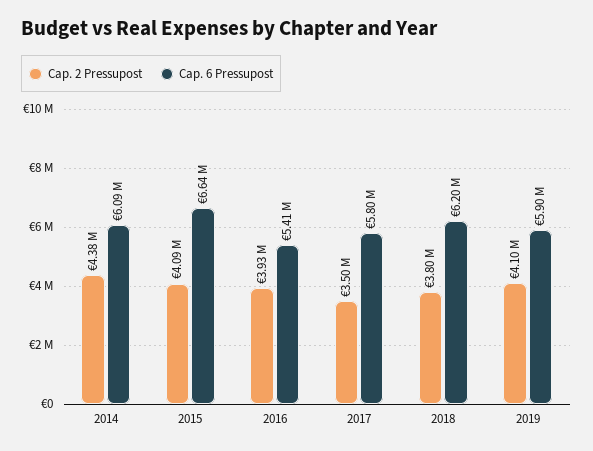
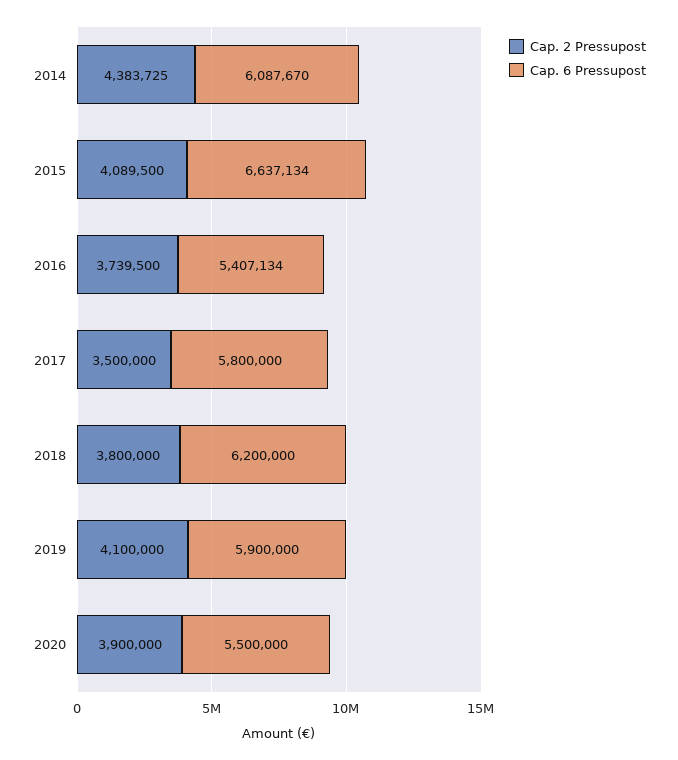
Cap. 2 Pressupost, 2016: 3930000 -> 3739500
Cap. 2 Pressupost, 2020: none -> 3900000
Cap. 6 Pressupost, 2020: none -> 5500000

